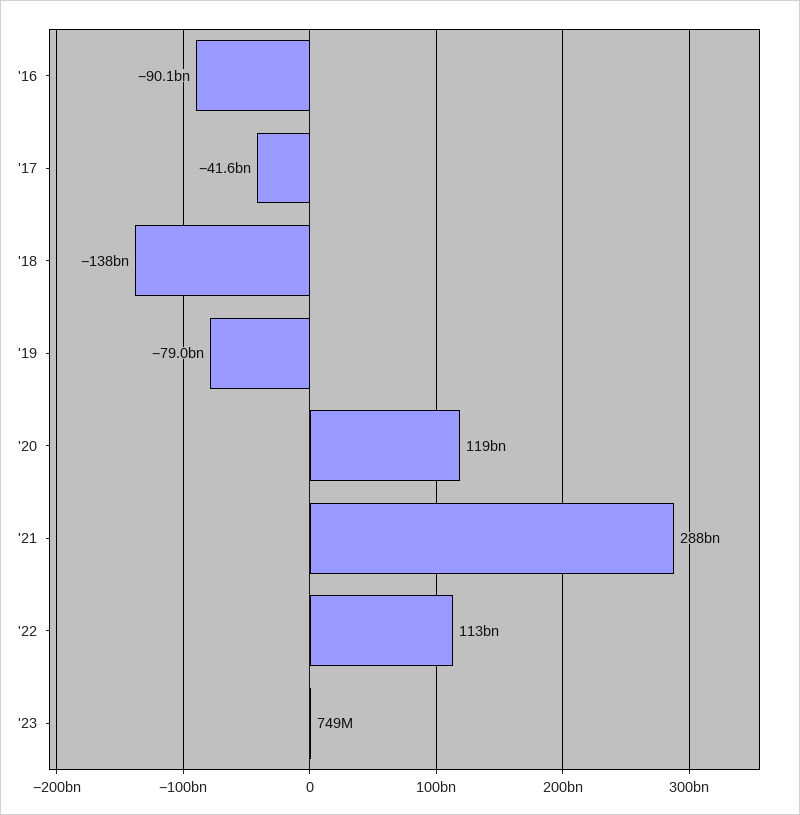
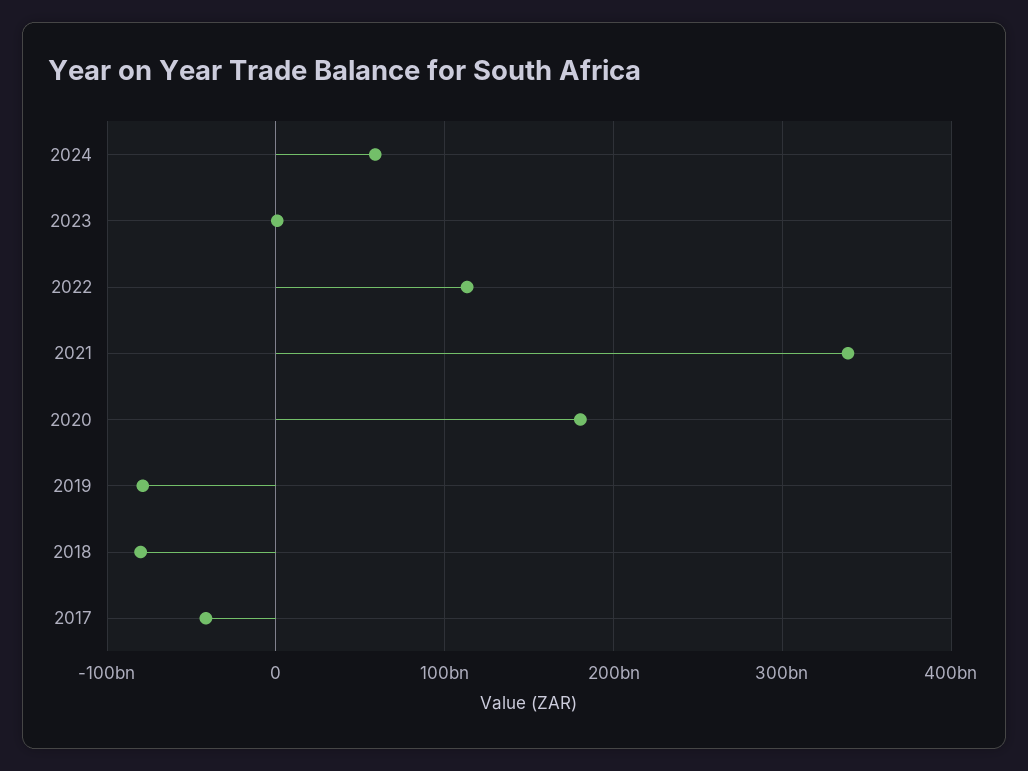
'16: -90100000000 -> none
'18: -138000000000 -> -80000000000
'20: 119000000000 -> 180000000000
'21: 288000000000 -> 340000000000
2024: none -> 60000000000

